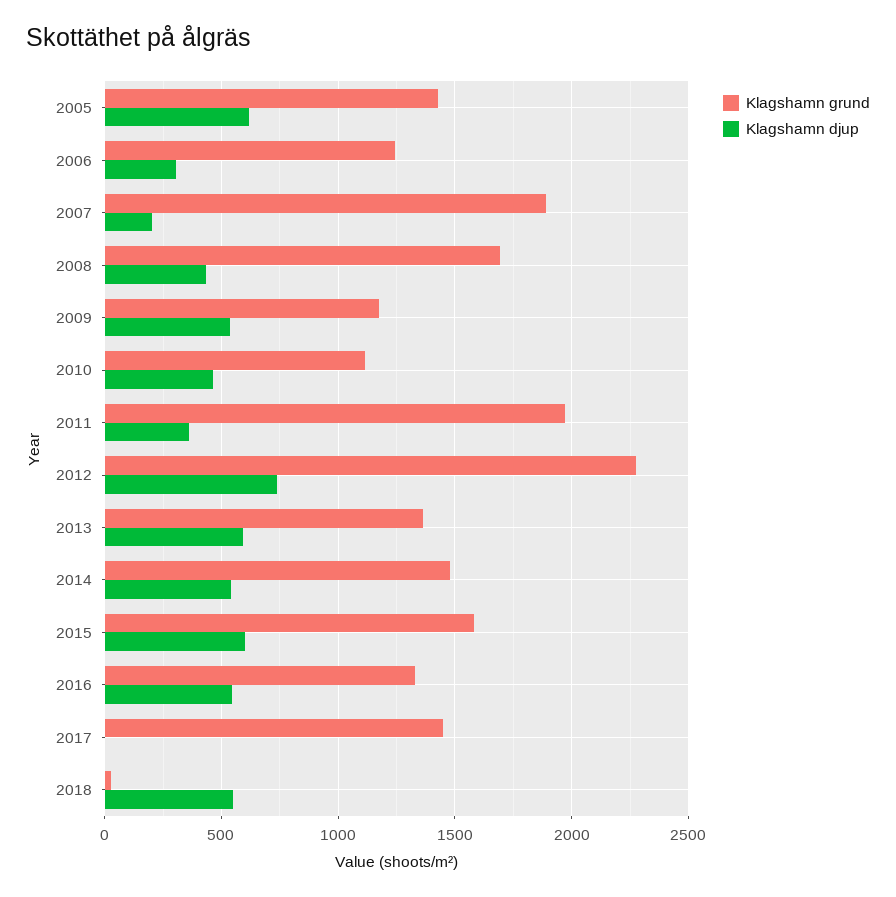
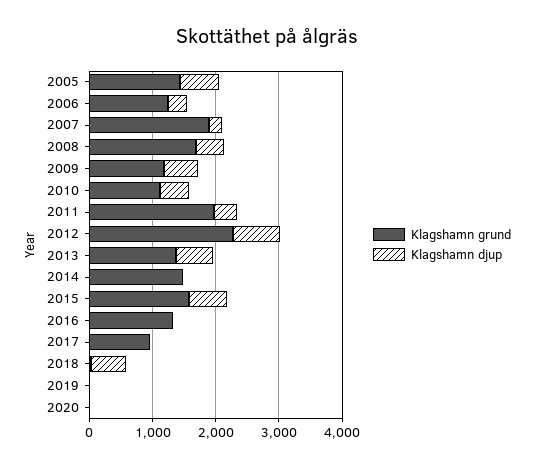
Klagshamn djup, 2014: 550 -> 0
Klagshamn djup, 2016: 550 -> 0
Klagshamn grund, 2017: 1450 -> 1000
Klagshamn grund, 2019: none -> 0
Klagshamn djup, 2019: none -> 0
Klagshamn grund, 2020: none -> 0
Klagshamn djup, 2020: none -> 0

